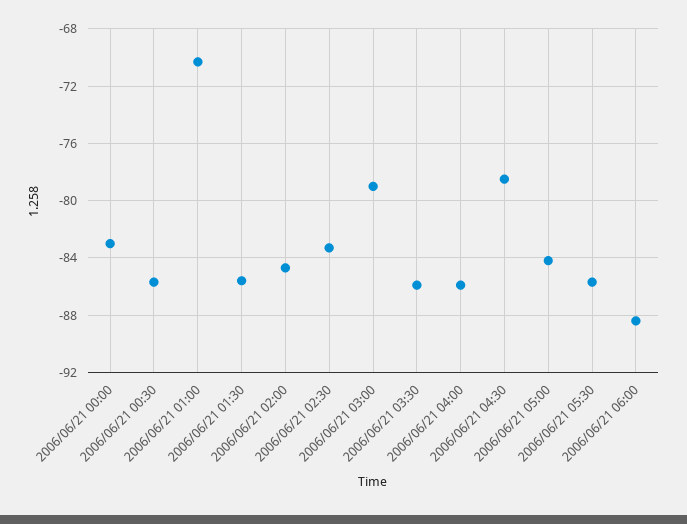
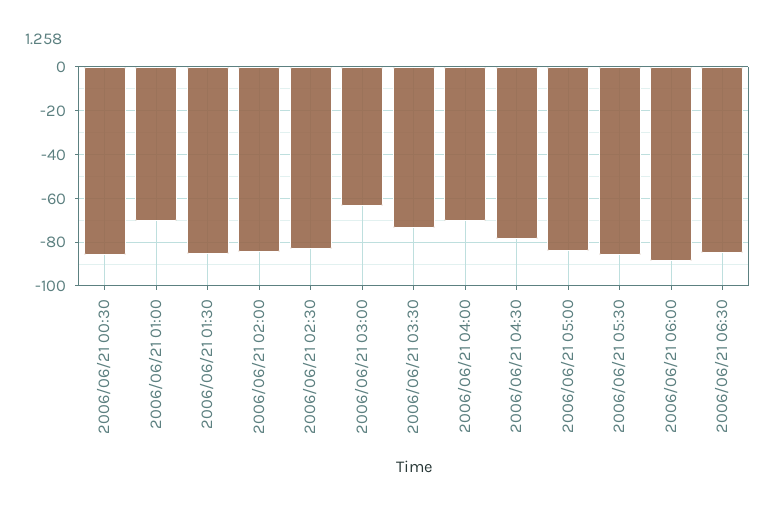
2006/06/21 00:00: -83 -> none
2006/06/21 03:00: -79 -> -65
2006/06/21 03:30: -86 -> -75
2006/06/21 04:00: -86 -> -70
2006/06/21 06:30: none -> -85

